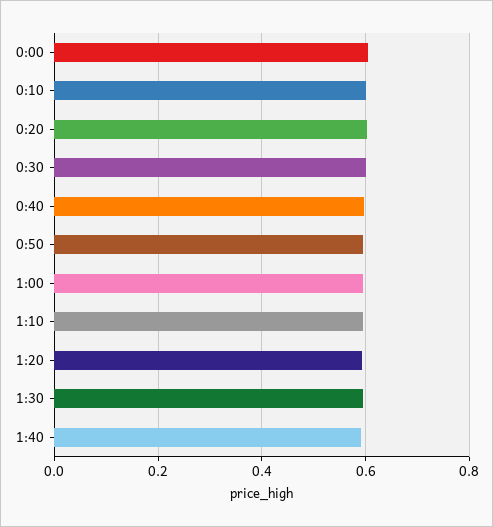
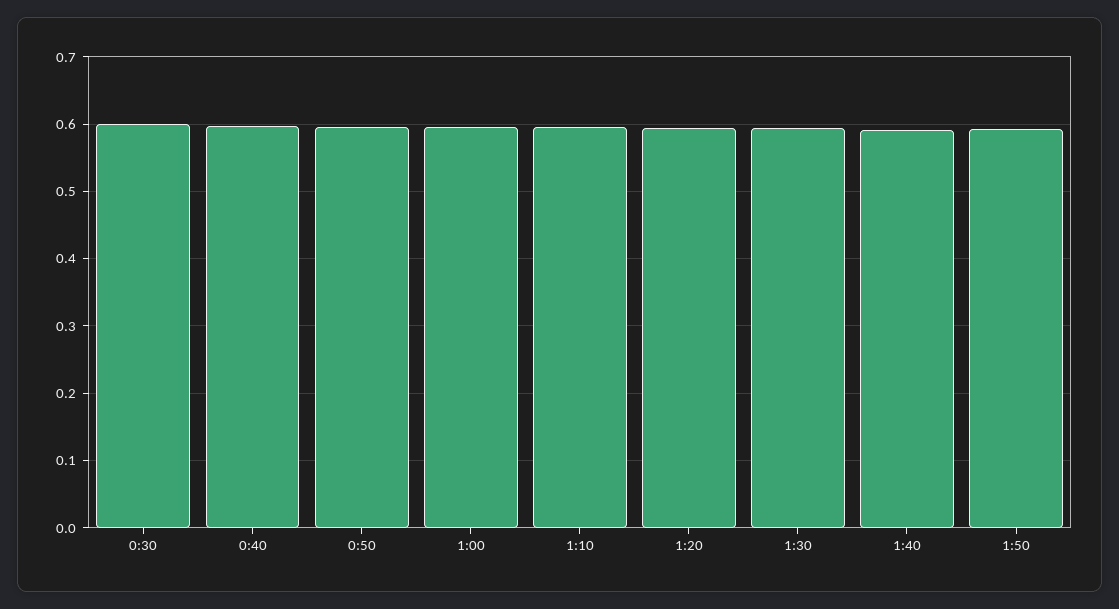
0:00: 0.6 -> none
0:10: 0.6 -> none
0:20: 0.6 -> none
1:50: none -> 0.59

